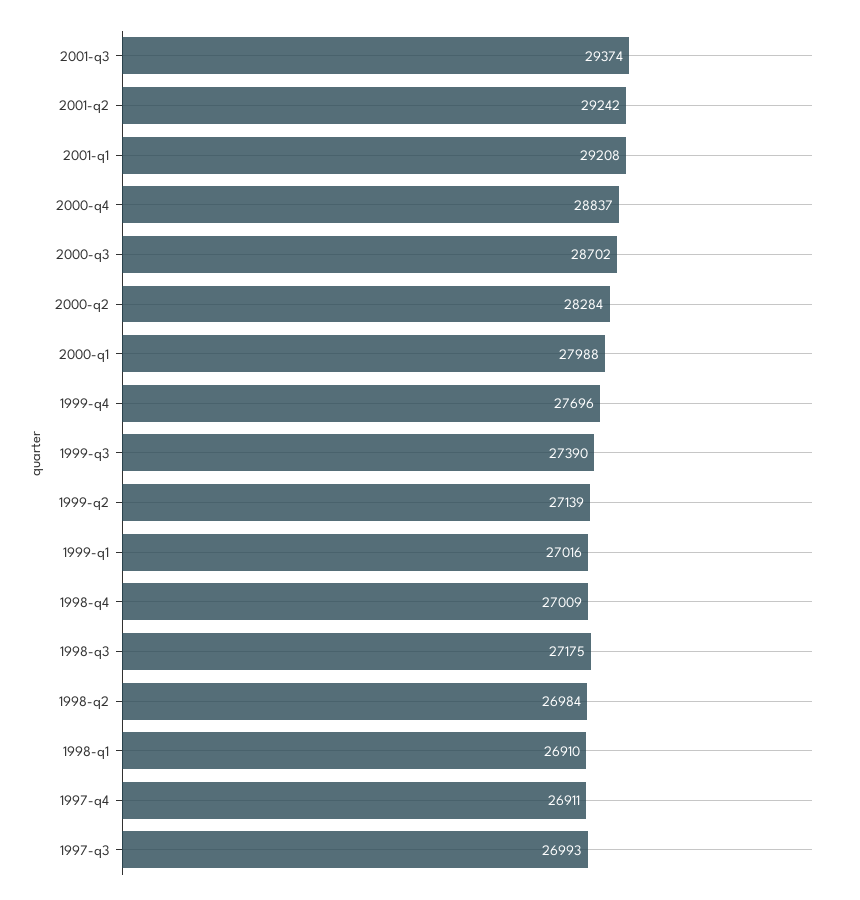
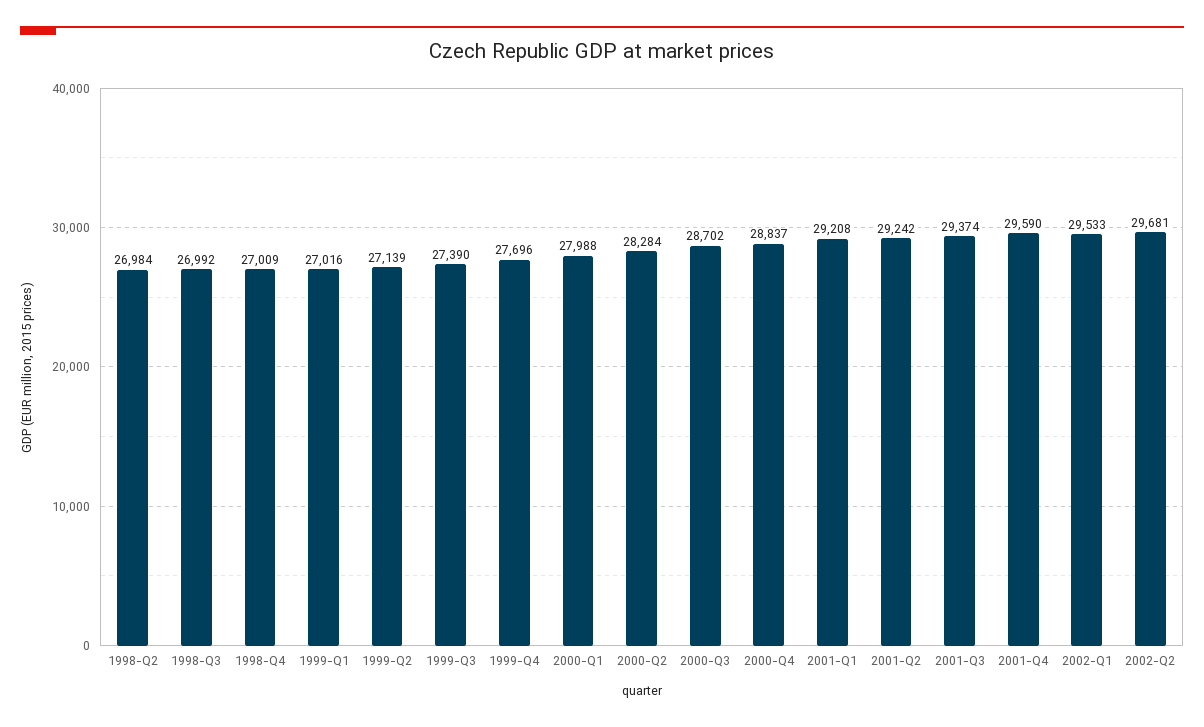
1998-q3: 27175 -> 26992
1998-q1: 26910 -> none
1997-q4: 26911 -> none
1997-q3: 26993 -> none
2001-Q4: none -> 29590
2002-Q1: none -> 29533
2002-Q2: none -> 29681

